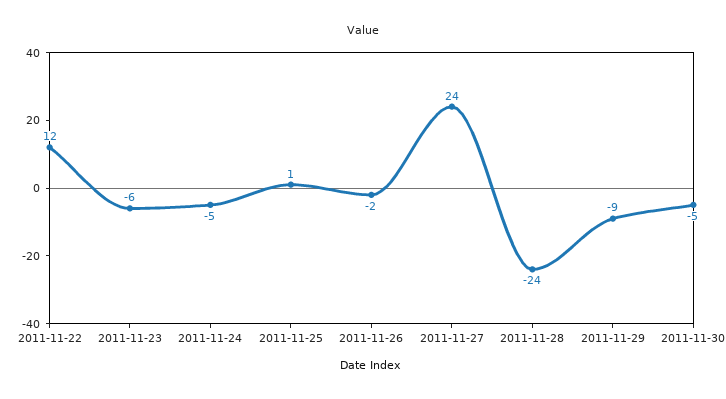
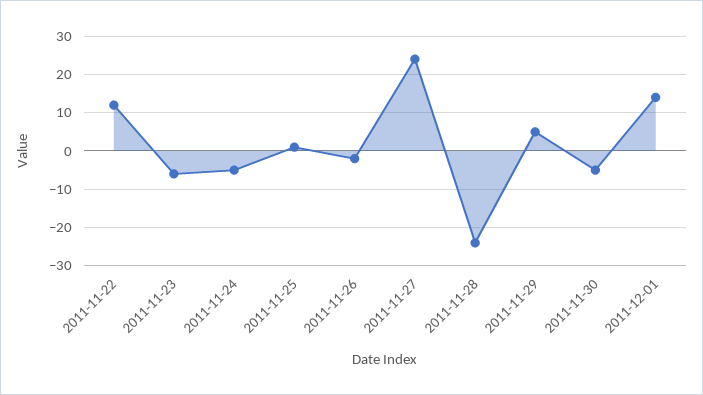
2011-11-29: -9 -> 5
2011-12-01: none -> 15

